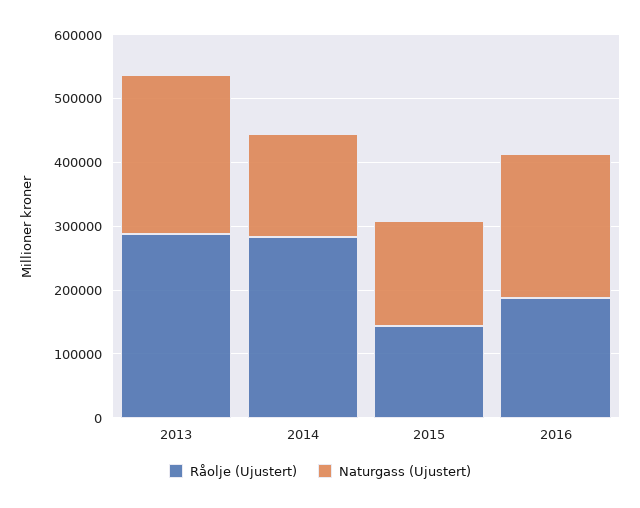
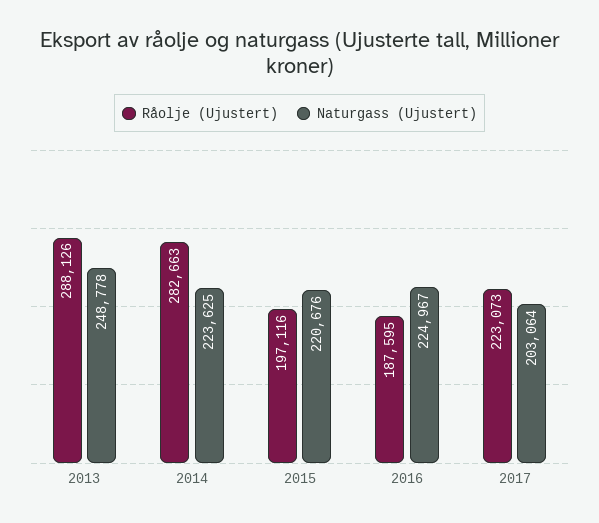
Naturgass (Ujustert), 2014: 160000 -> 223625
Råolje (Ujustert), 2015: 140000 -> 197116
Naturgass (Ujustert), 2015: 160000 -> 220676
Råolje (Ujustert), 2017: none -> 223073
Naturgass (Ujustert), 2017: none -> 203064

